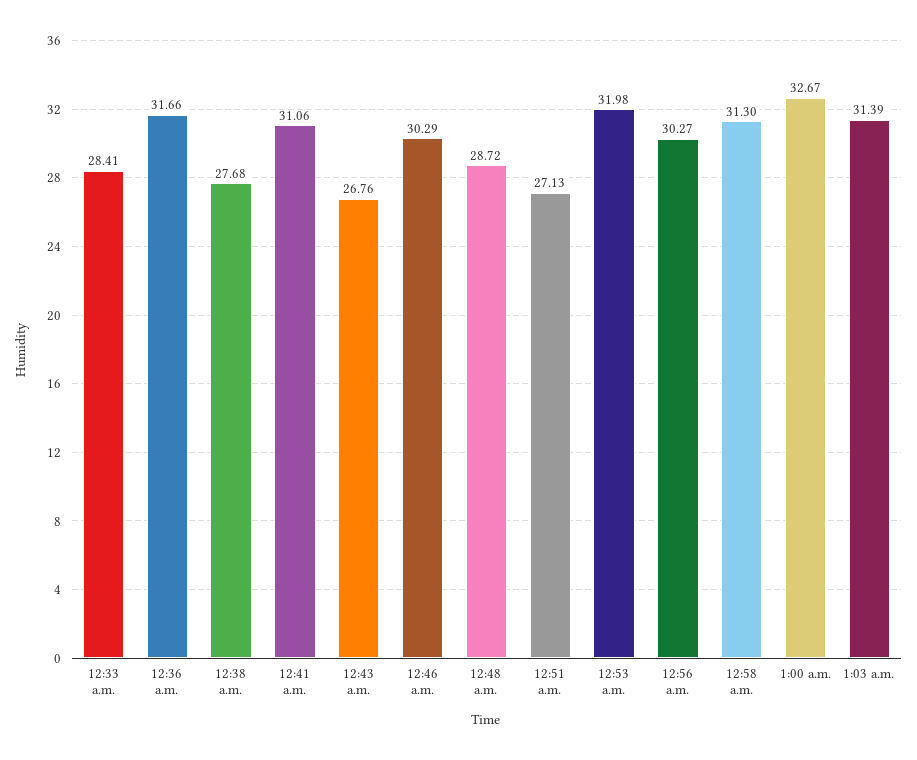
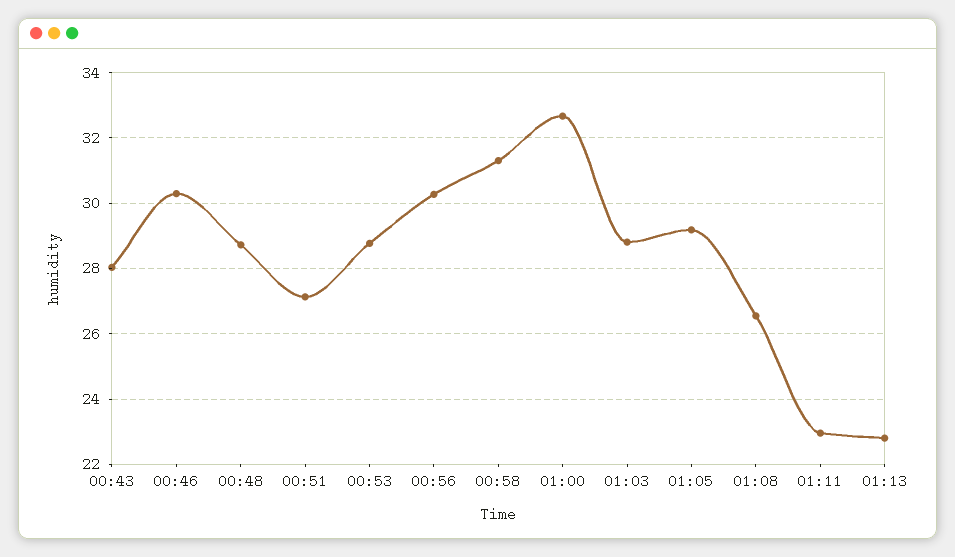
12:33 a.m.: 28.41 -> none
12:36 a.m.: 31.66 -> none
12:38 a.m.: 27.68 -> none
12:41 a.m.: 31.06 -> none
12:43 a.m.: 26.76 -> 28
12:53 a.m.: 31.98 -> 28.8
1:03 a.m.: 31.39 -> 28.8
01:05: none -> 29.2
01:08: none -> 26.6
01:11: none -> 23
01:13: none -> 22.8

